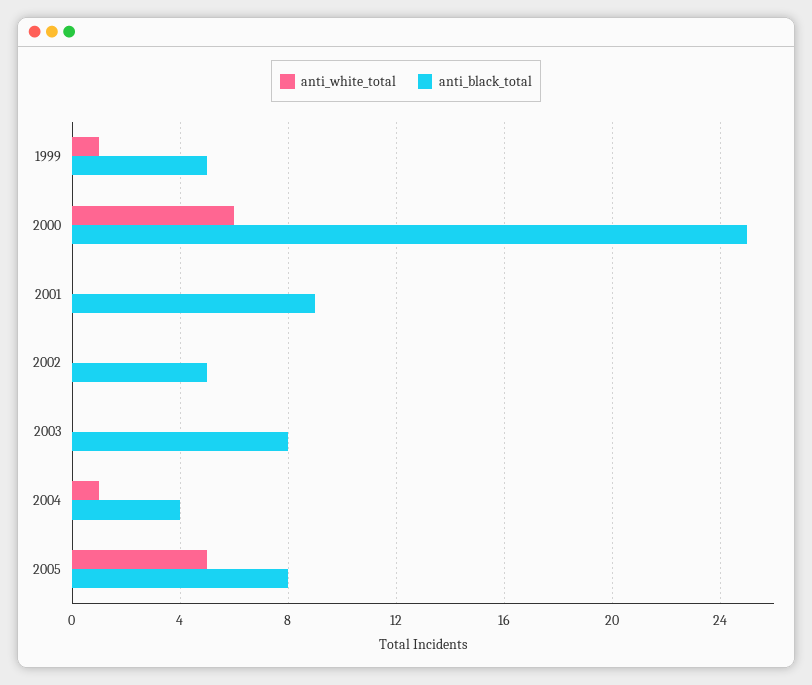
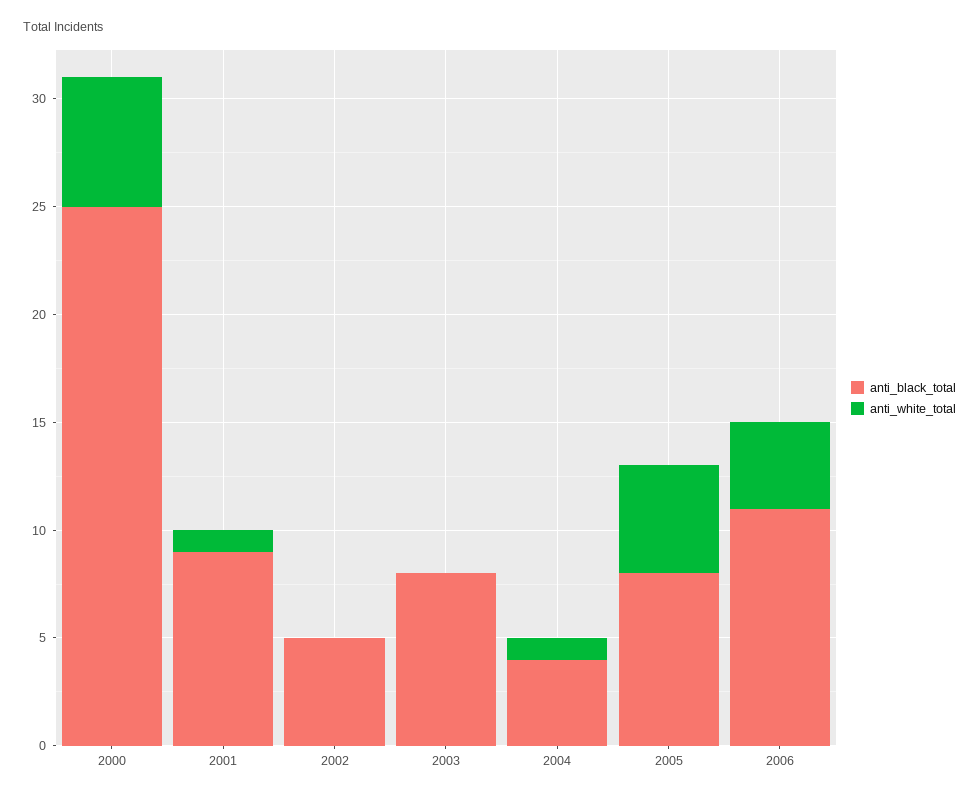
anti_white_total, 1999: 1 -> none
anti_black_total, 1999: 5 -> none
anti_white_total, 2001: 0 -> 1
anti_black_total, 2006: none -> 11
anti_white_total, 2006: none -> 4

